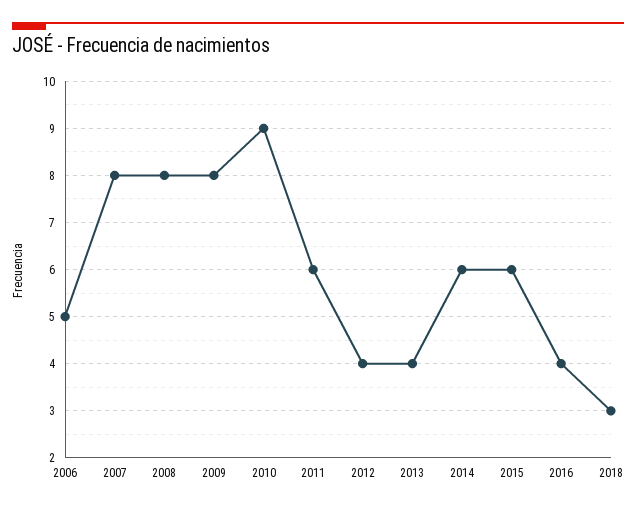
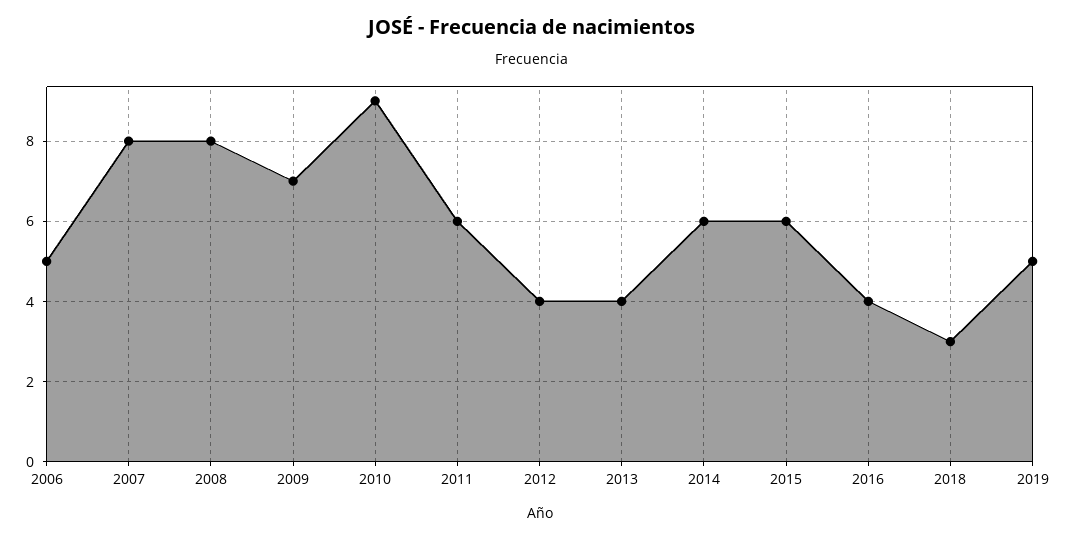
2009: 8 -> 7
2019: none -> 5

